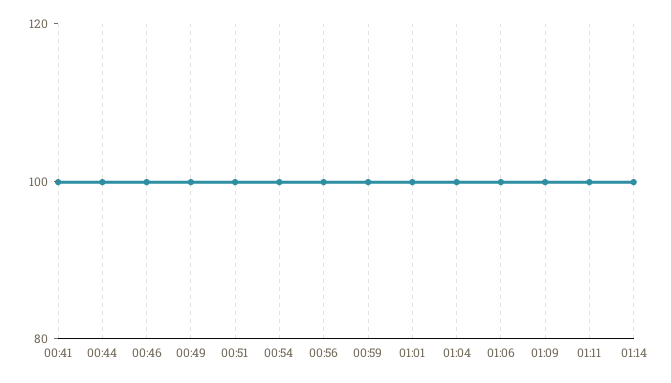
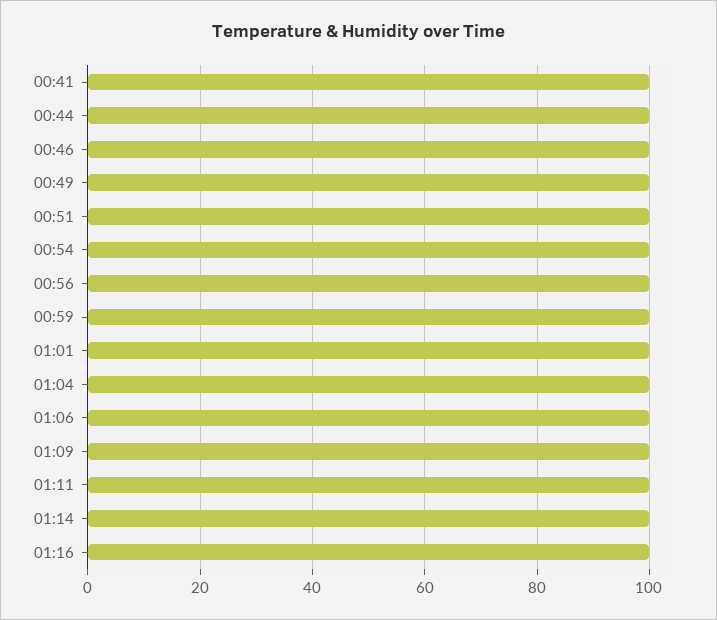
01:16: none -> 100

